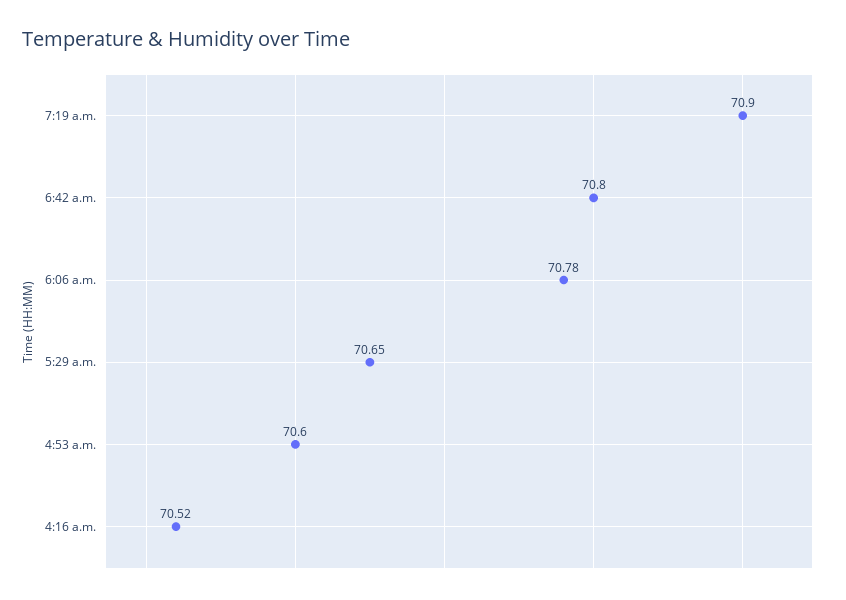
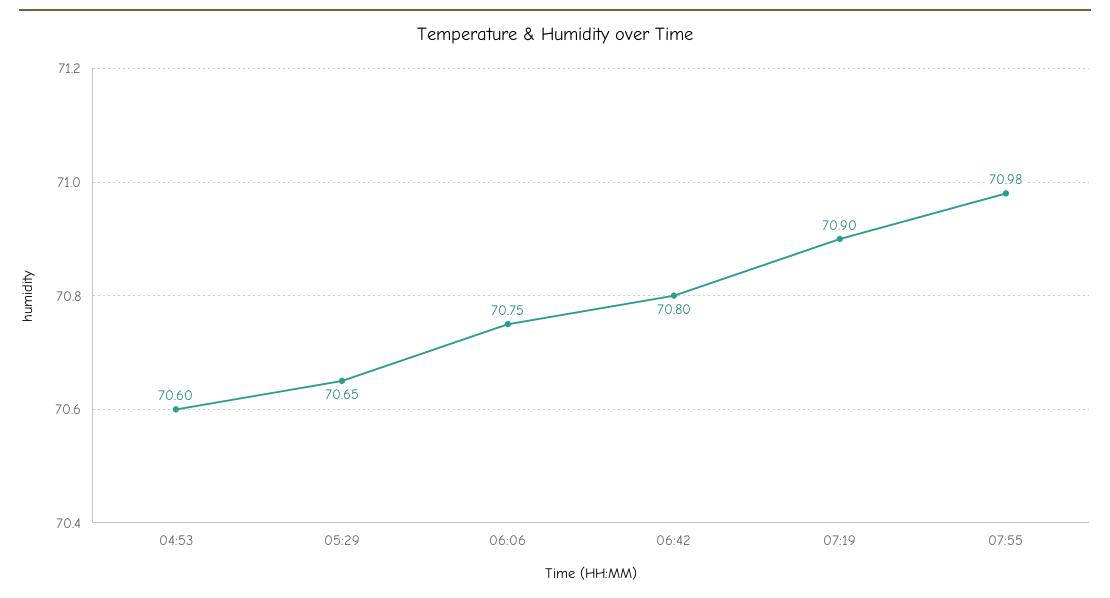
6:06 a.m.: 70.78 -> 70.75
4:16 a.m.: 70.52 -> none
07:55: none -> 70.98

